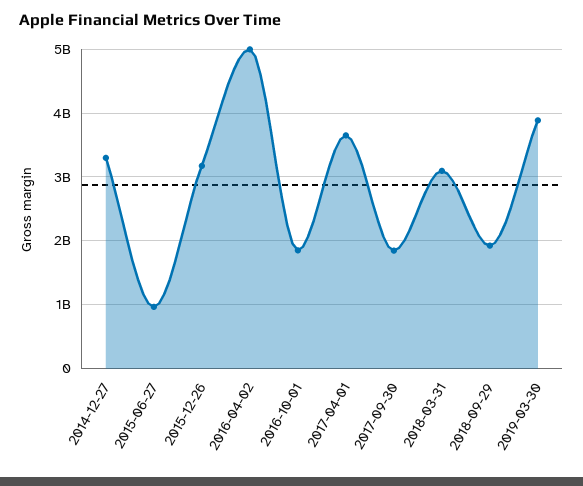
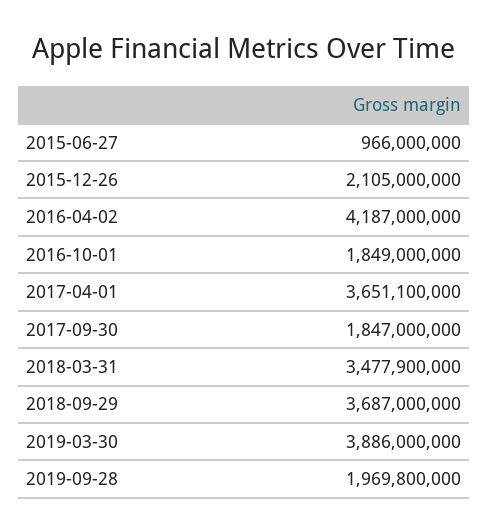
2014-12-27: 3300000000 -> none
2015-12-26: 3200000000 -> 2105000000
2016-04-02: 5000000000 -> 4187000000
2018-03-31: 3100000000 -> 3477900000
2018-09-29: 1900000000 -> 3687000000
2019-09-28: none -> 1969800000

